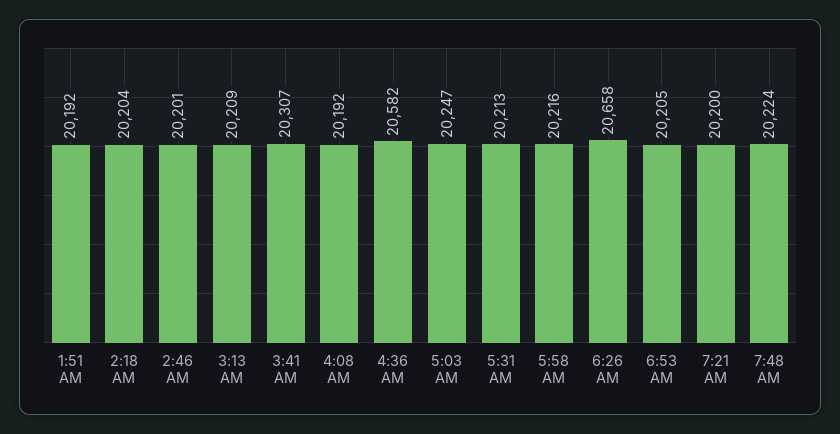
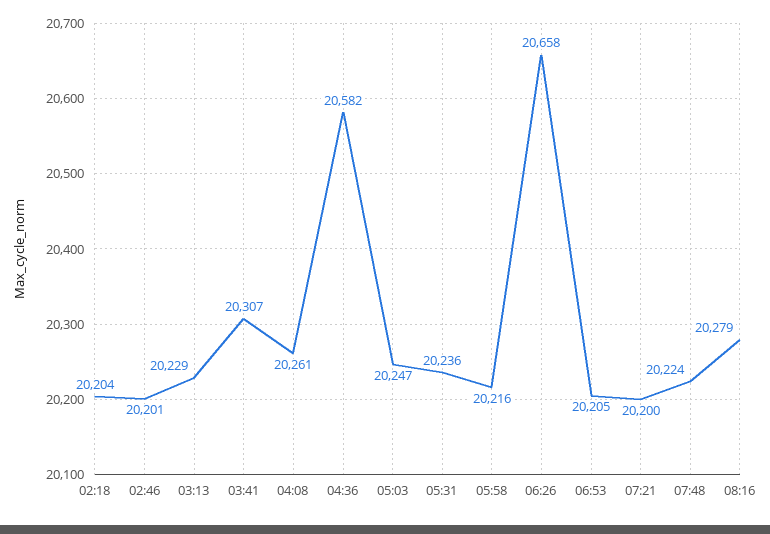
1:51 AM: 20192 -> none
3:13 AM: 20209 -> 20229
4:08 AM: 20192 -> 20261
5:31 AM: 20213 -> 20236
08:16: none -> 20279

